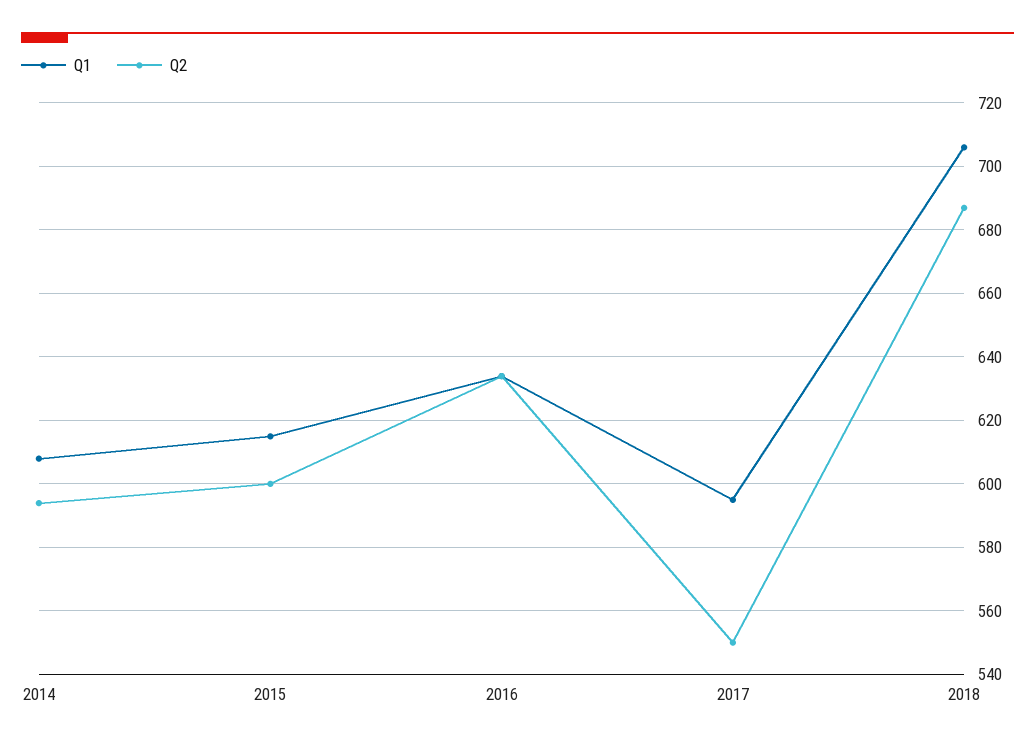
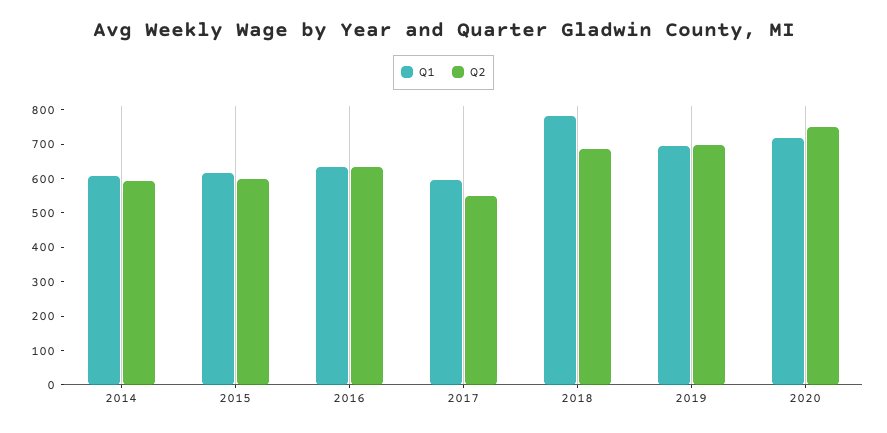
Q1, 2018: 705 -> 775
Q1, 2019: none -> 700
Q2, 2019: none -> 700
Q1, 2020: none -> 725
Q2, 2020: none -> 750

